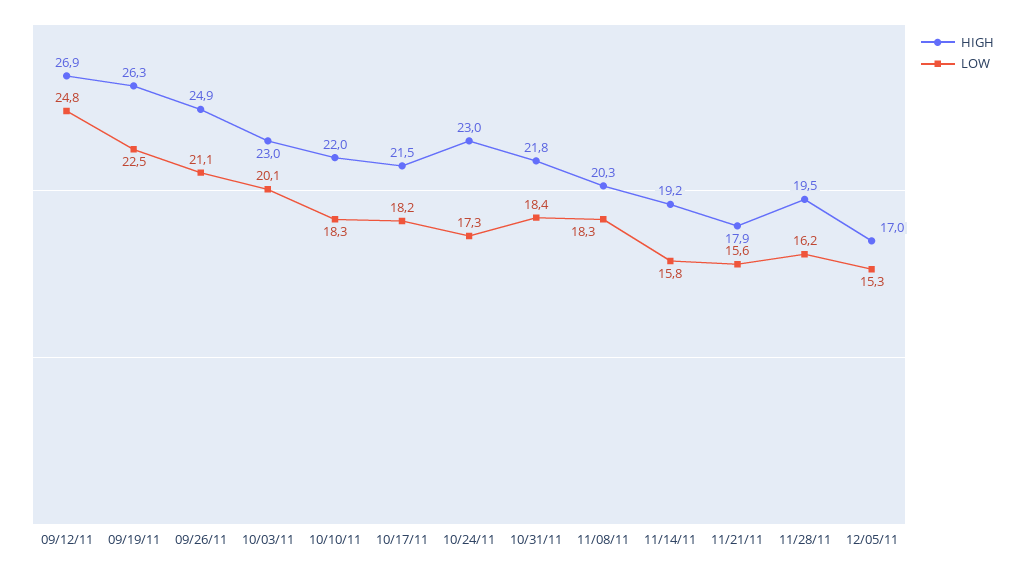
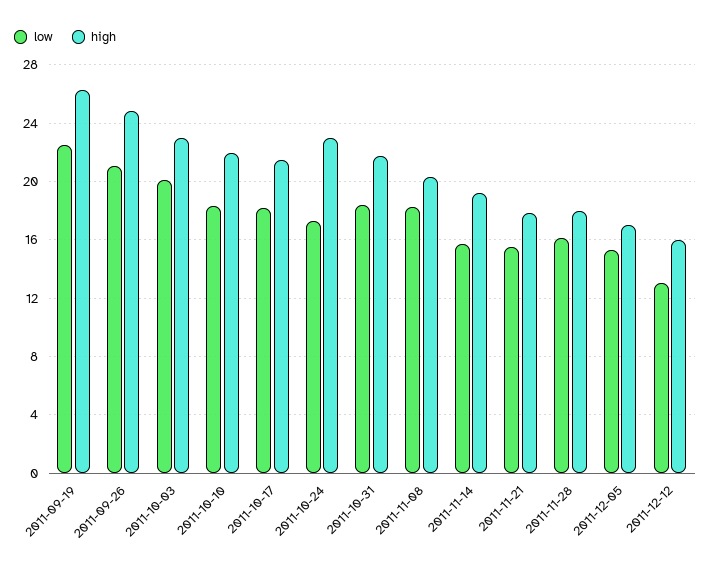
HIGH, 09/12/11: 26.9 -> none
LOW, 09/12/11: 24.8 -> none
HIGH, 11/28/11: 19.5 -> 18
LOW, 2011-12-12: none -> 13
HIGH, 2011-12-12: none -> 16

